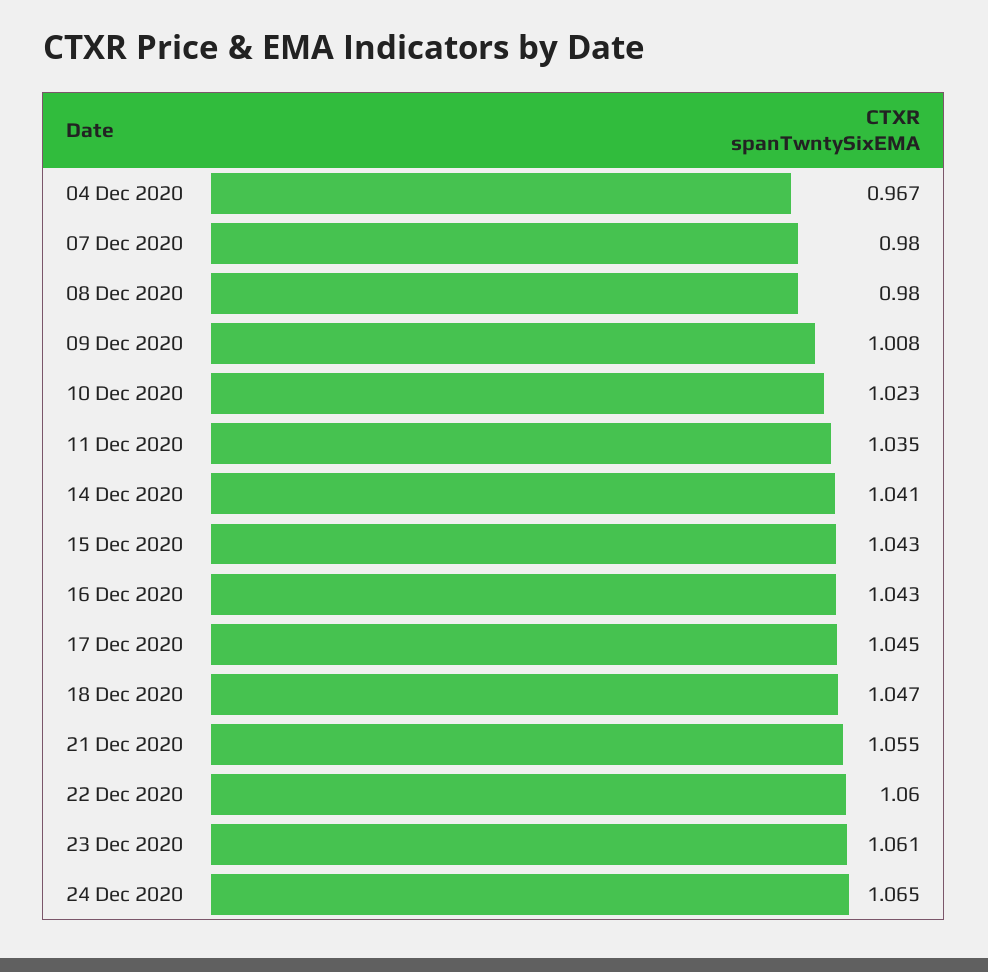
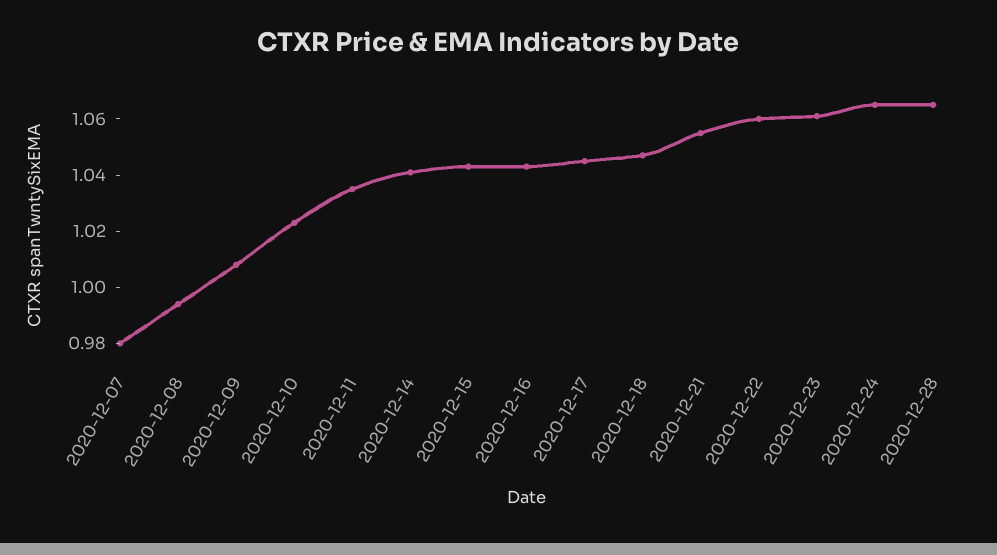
04 Dec 2020: 0.967 -> none
08 Dec 2020: 0.98 -> 0.995
2020-12-28: none -> 1.065

